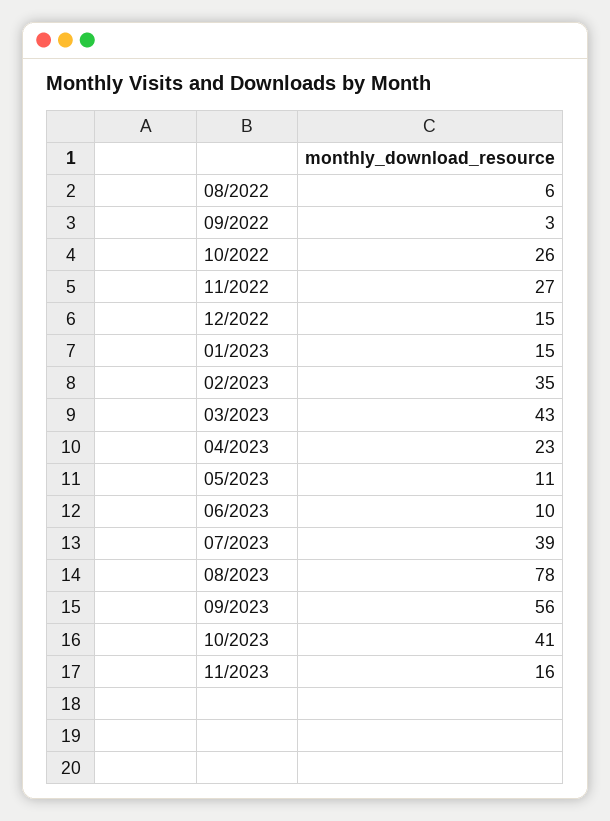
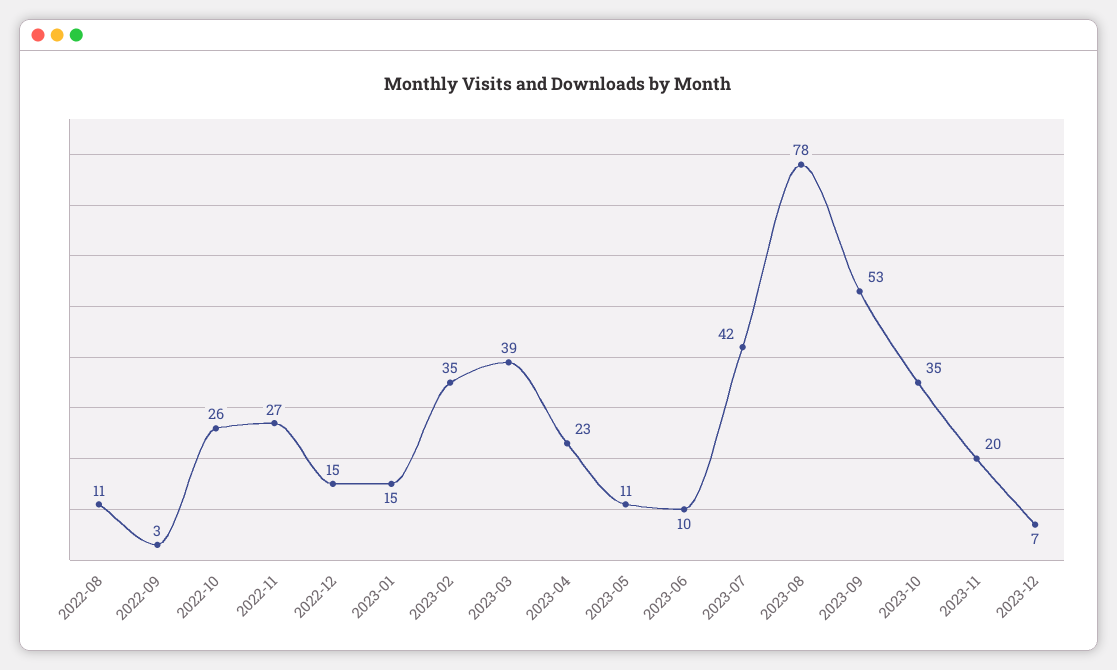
08/2022: 6 -> 11
03/2023: 43 -> 39
07/2023: 39 -> 42
09/2023: 56 -> 53
10/2023: 41 -> 35
11/2023: 16 -> 20
2023-12: none -> 7

